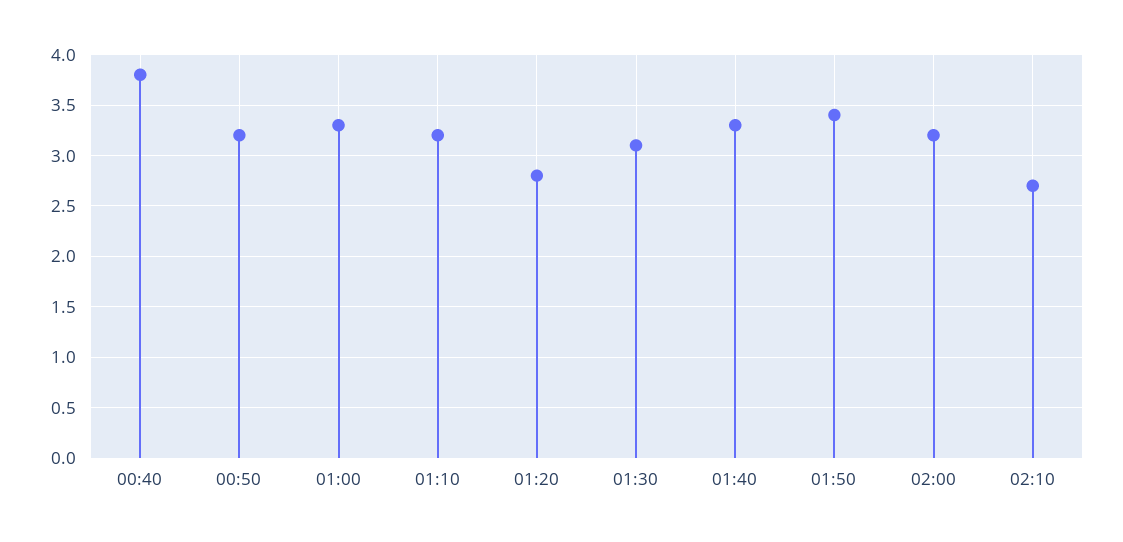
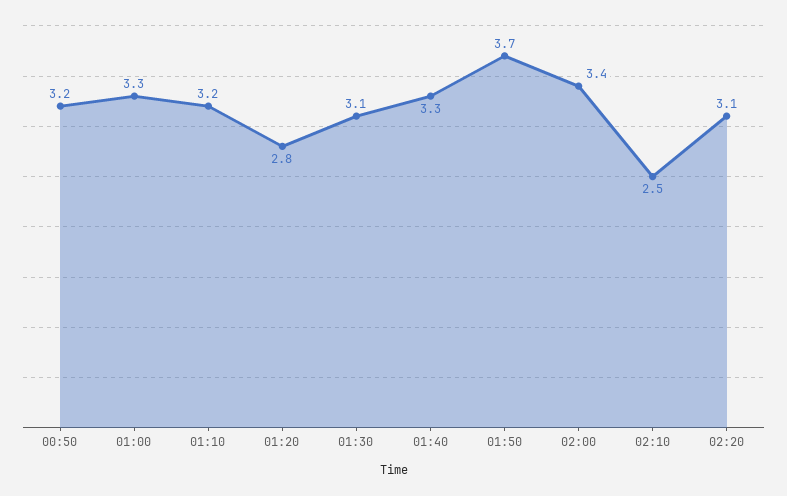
00:40: 3.8 -> none
01:50: 3.4 -> 3.7
02:00: 3.2 -> 3.4
02:10: 2.7 -> 2.5
02:20: none -> 3.1

